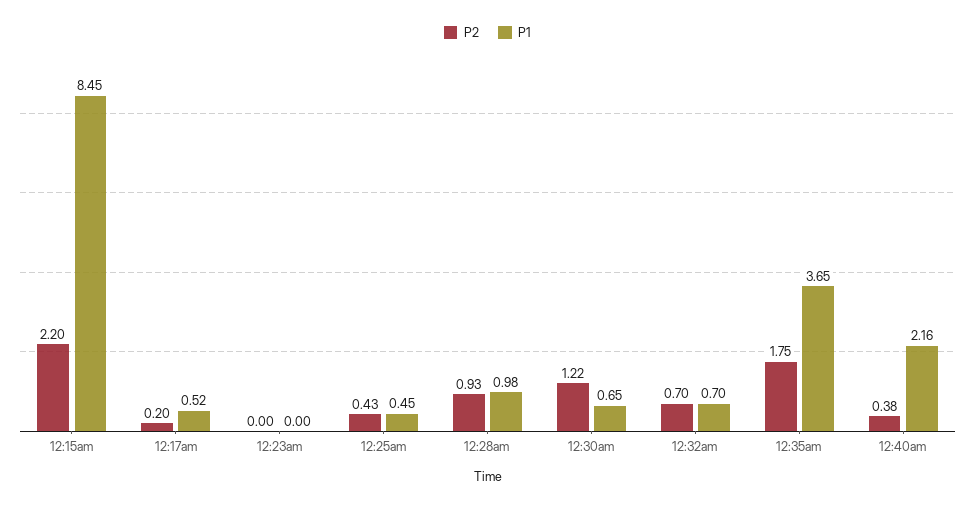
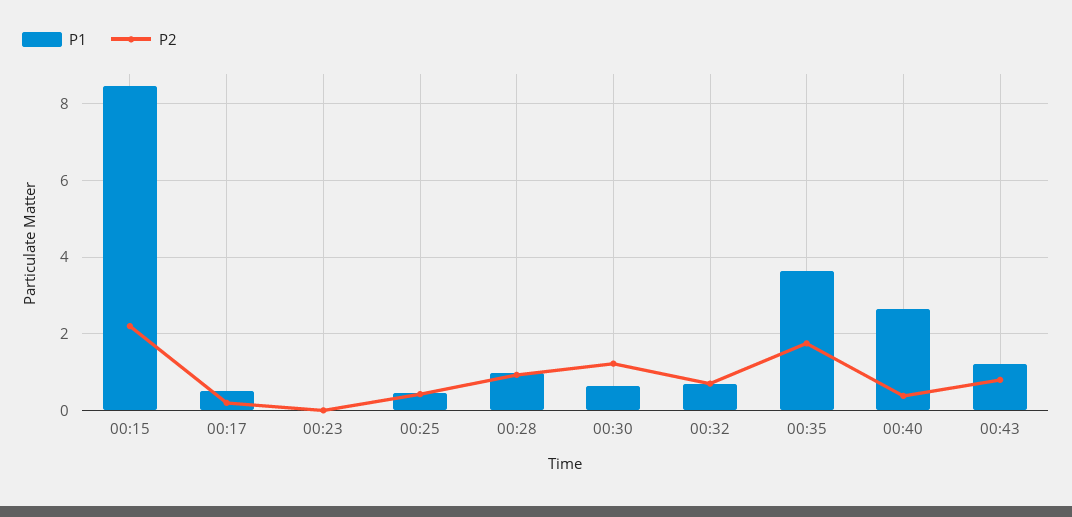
P1, 12:40am: 2.16 -> 2.6
P1, 00:43: none -> 1.2
P2, 00:43: none -> 0.8

